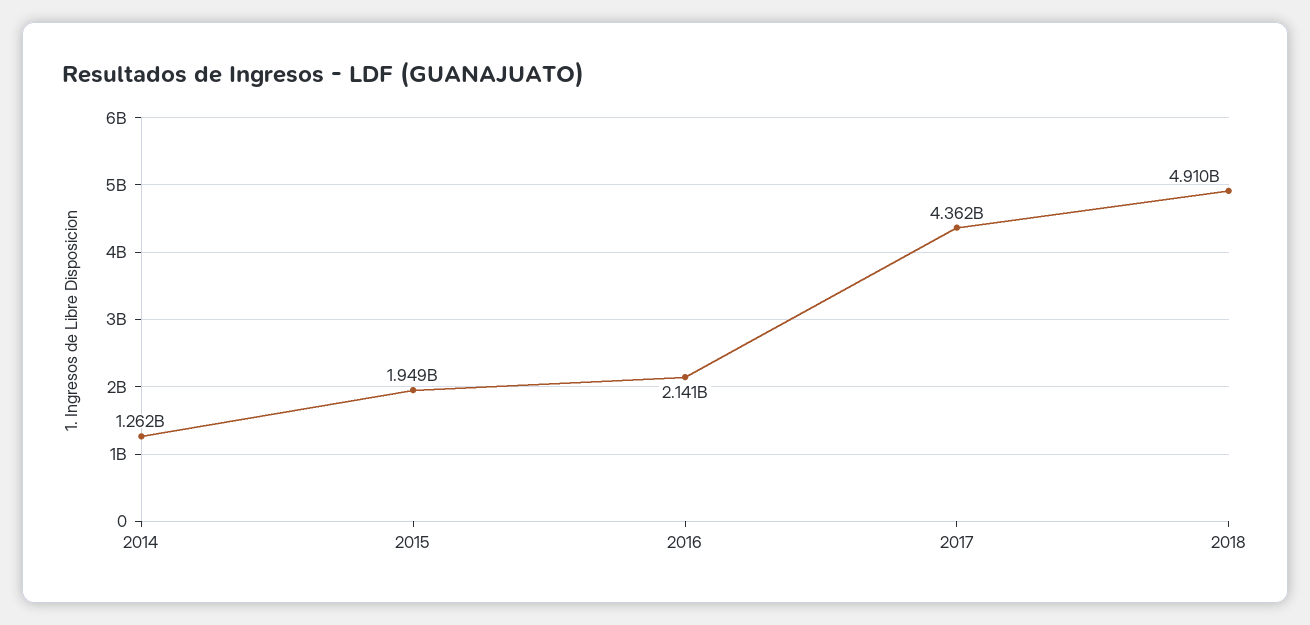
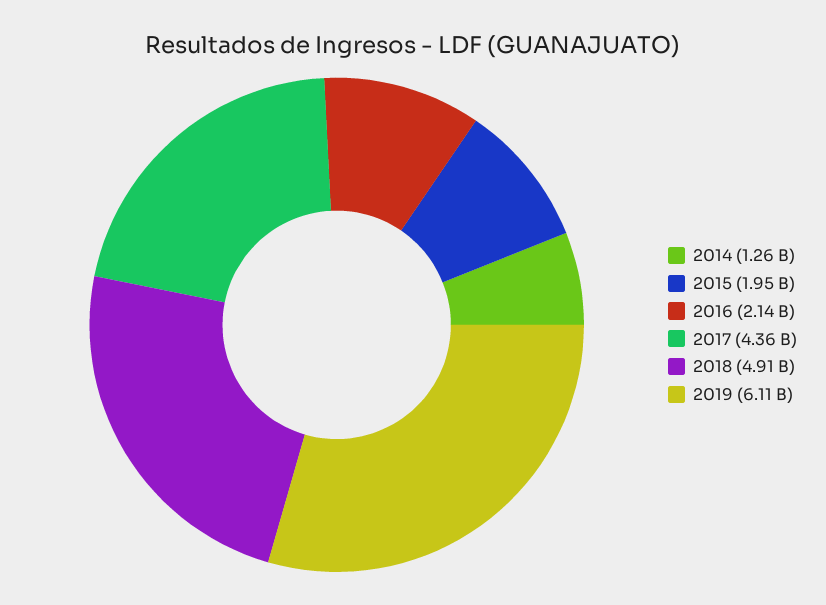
2019: none -> 6110000000

